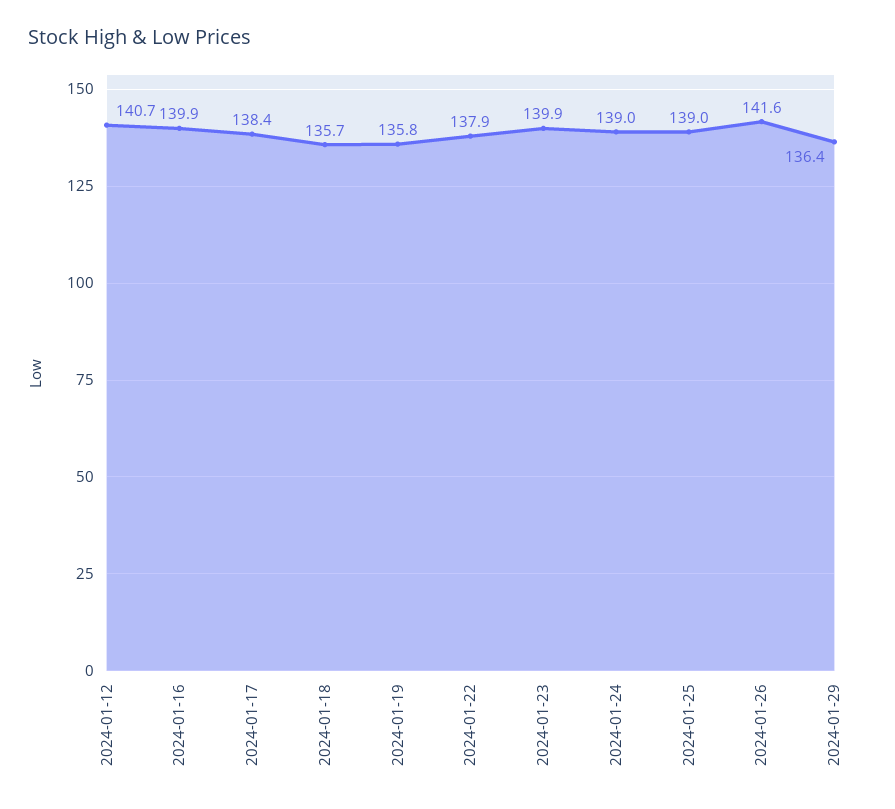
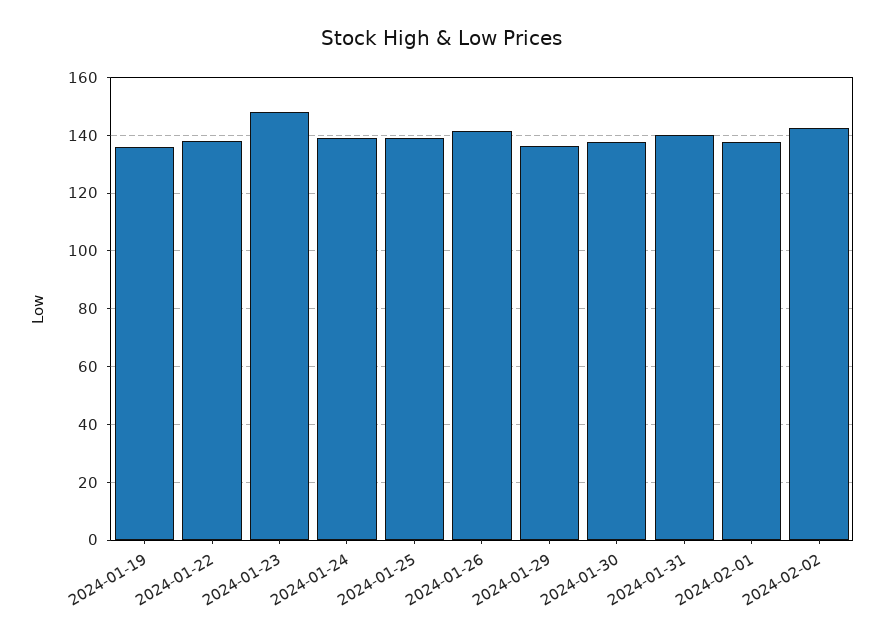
2024-01-12: 140.7 -> none
2024-01-16: 139.9 -> none
2024-01-17: 138.4 -> none
2024-01-18: 135.7 -> none
2024-01-23: 139.9 -> 147.5
2024-01-30: none -> 137.5
2024-01-31: none -> 140
2024-02-01: none -> 137.5
2024-02-02: none -> 142.5

